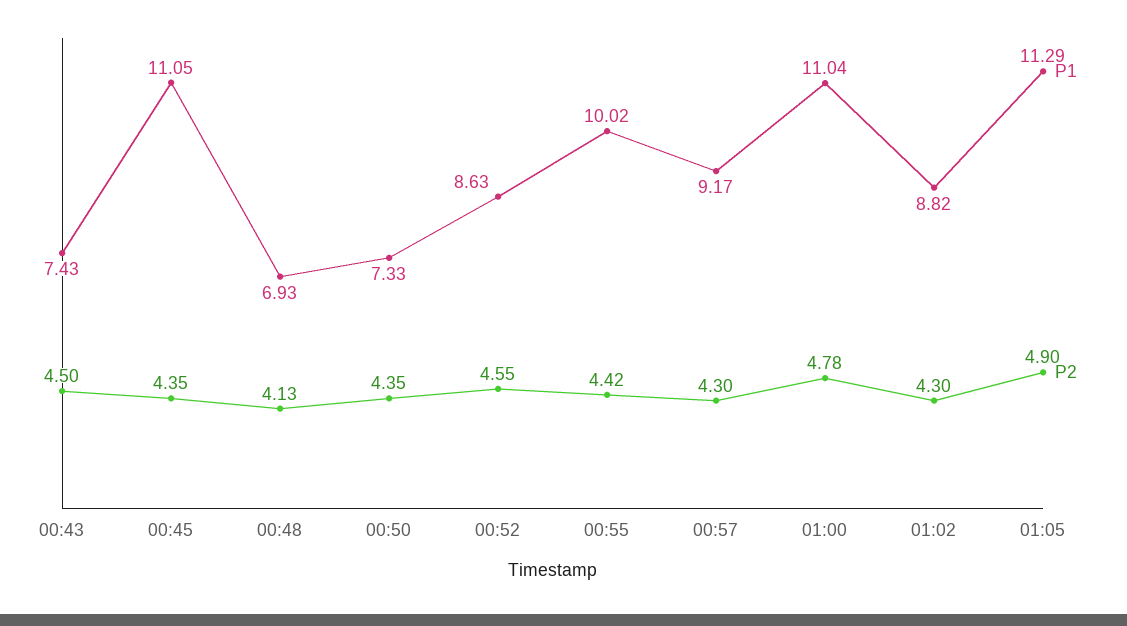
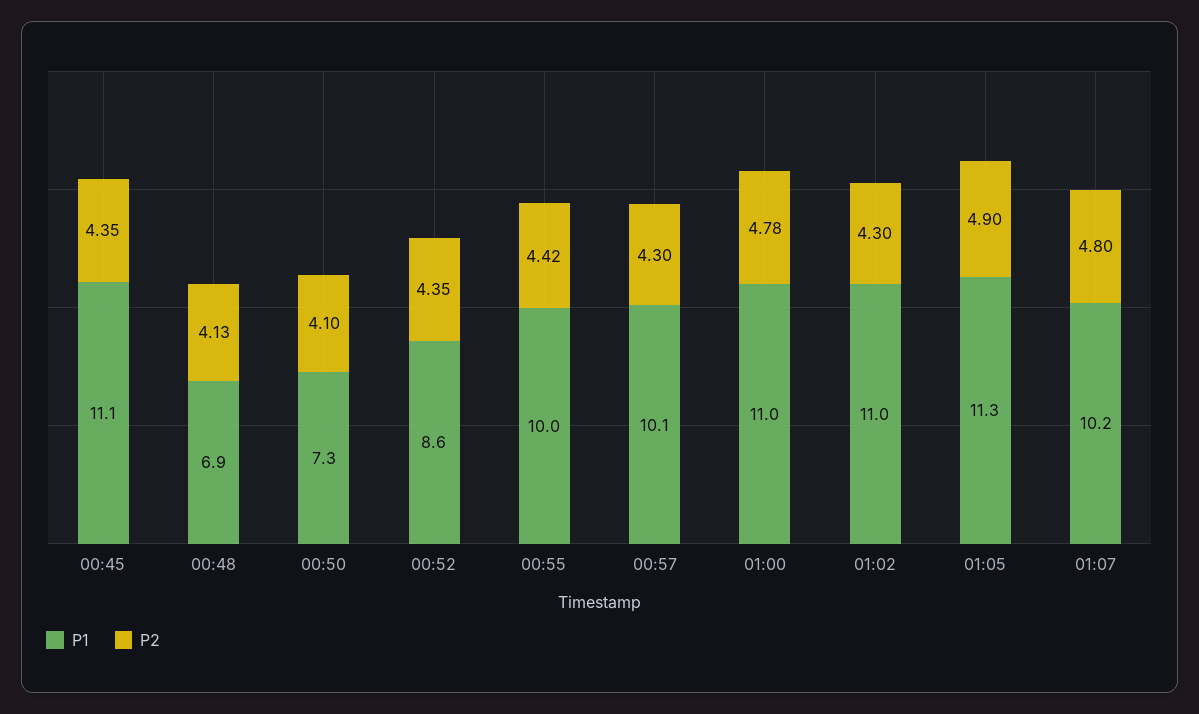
P1, 00:43: 7.43 -> none
P2, 00:43: 4.5 -> none
P2, 00:50: 4.35 -> 4.1
P2, 00:52: 4.55 -> 4.35
P1, 00:57: 9.17 -> 10.1
P1, 01:02: 8.82 -> 11
P1, 01:07: none -> 10.2
P2, 01:07: none -> 4.8

